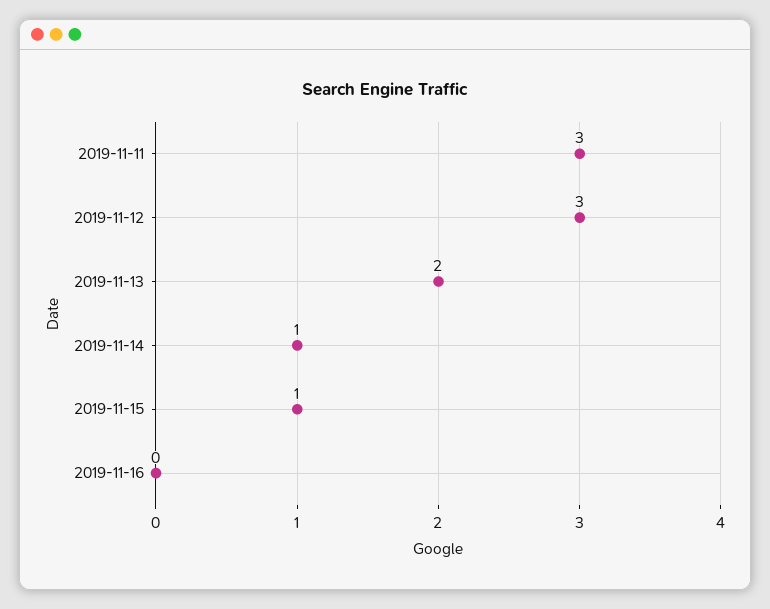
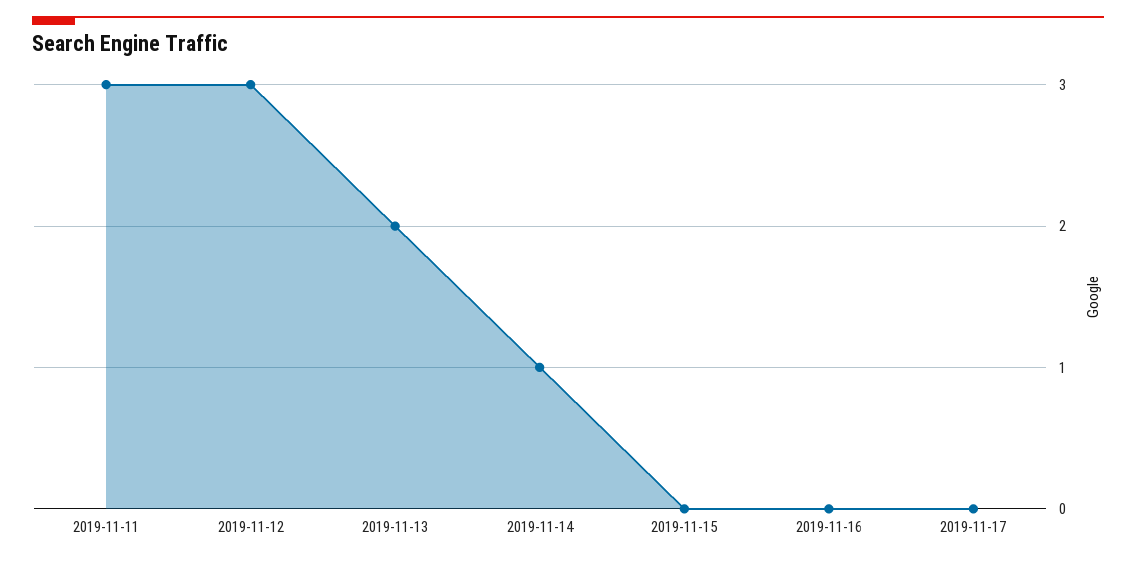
2019-11-15: 1 -> 0
2019-11-17: none -> 0

